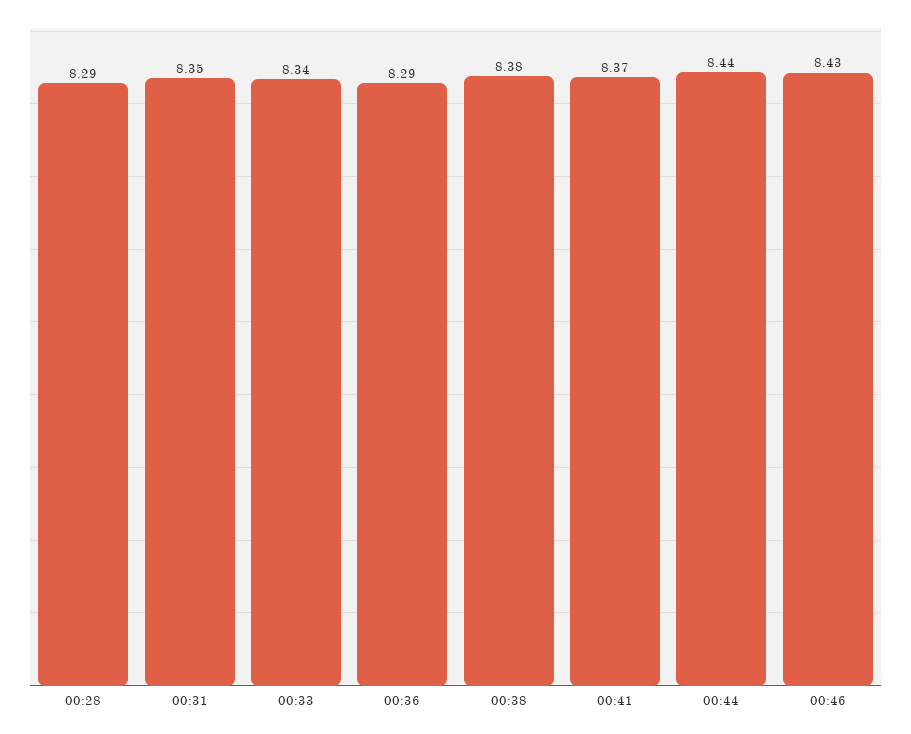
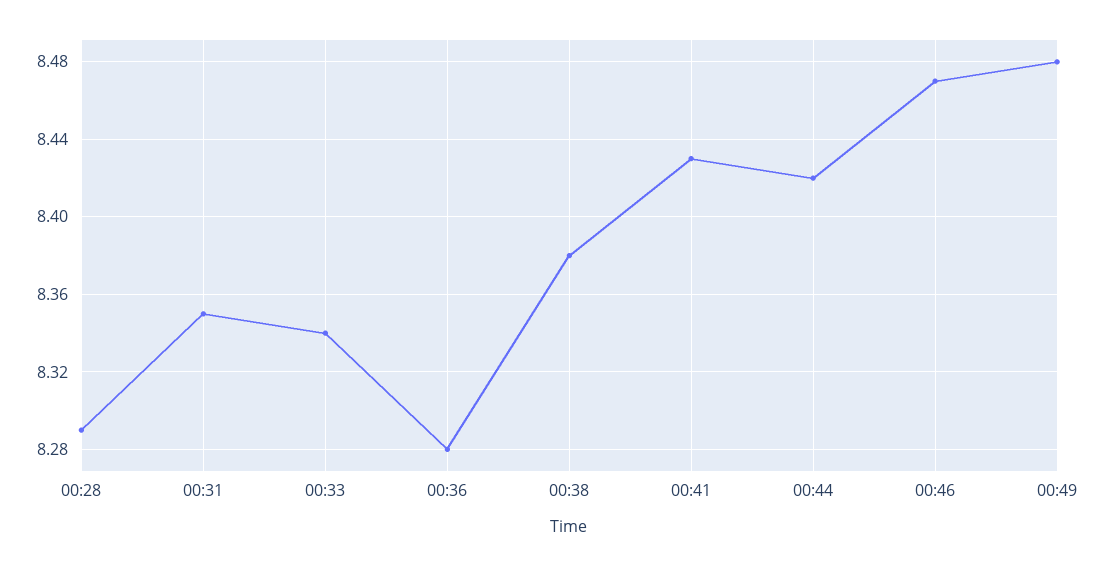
00:36: 8.29 -> 8.28
00:41: 8.37 -> 8.43
00:44: 8.44 -> 8.42
00:46: 8.43 -> 8.47
00:49: none -> 8.48

